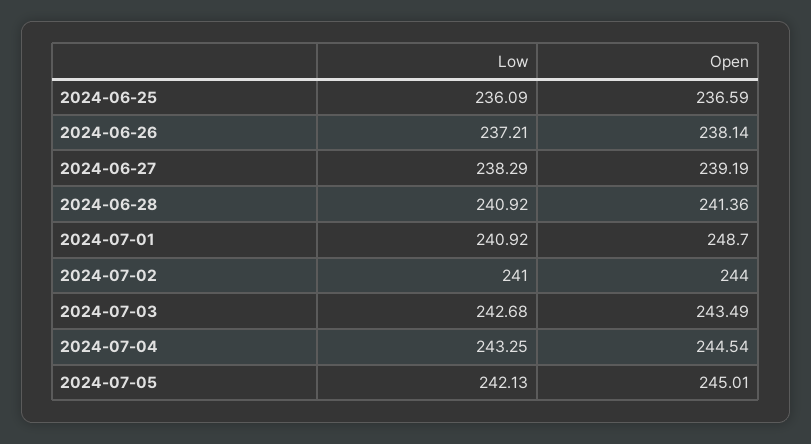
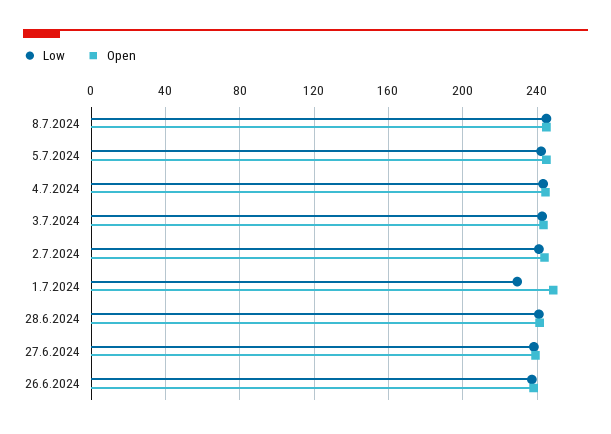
Low, 2024-06-25: 236.09 -> none
Open, 2024-06-25: 236.59 -> none
Low, 2024-07-01: 240.92 -> 230
Low, 8.7.2024: none -> 245
Open, 8.7.2024: none -> 245

